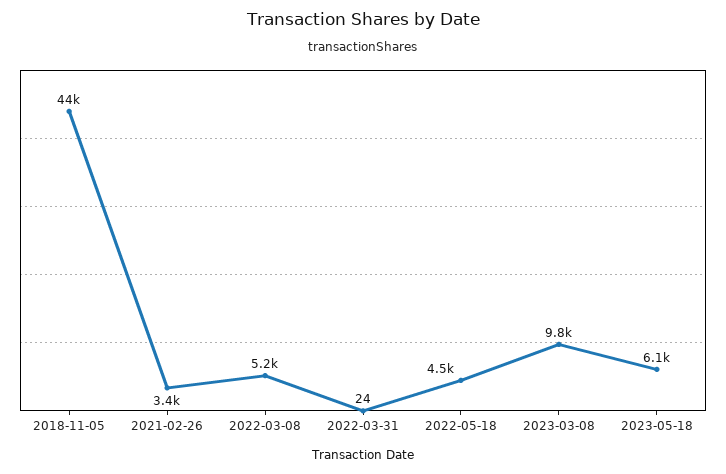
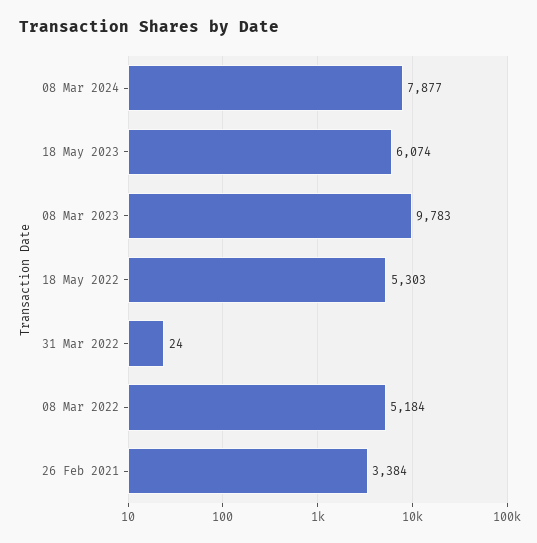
2018-11-05: 44000 -> none
2022-05-18: 4500 -> 5303
08 Mar 2024: none -> 7877

